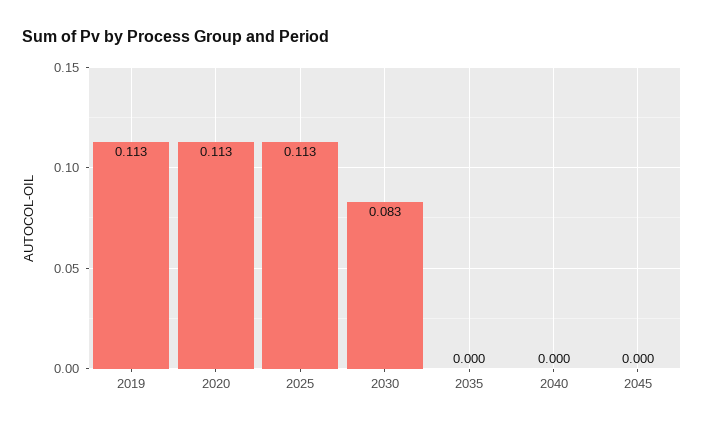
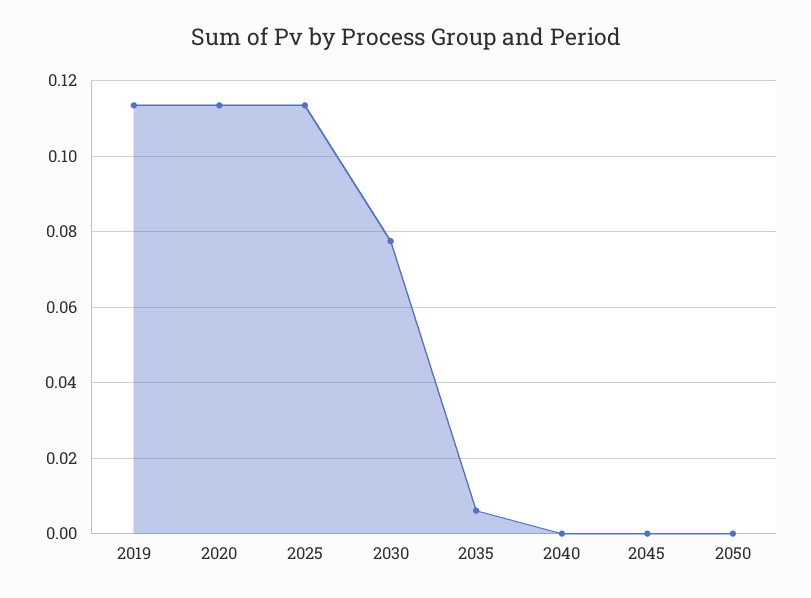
2030: 0.083 -> 0.078
2035: 0 -> 0.006
2050: none -> 0

